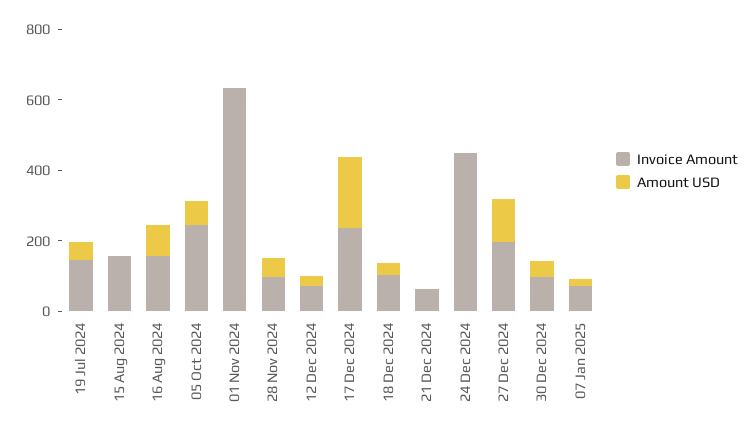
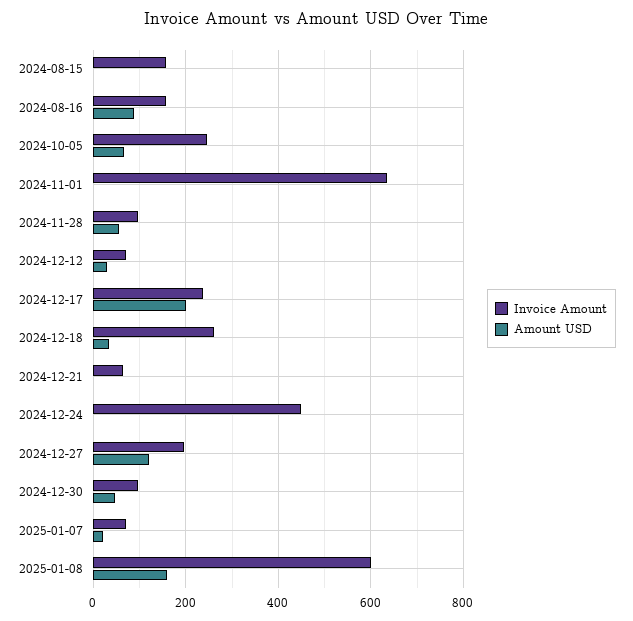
Invoice Amount, 19 Jul 2024: 150 -> none
Amount USD, 19 Jul 2024: 50 -> none
Invoice Amount, 18 Dec 2024: 100 -> 260
Invoice Amount, 2025-01-08: none -> 600
Amount USD, 2025-01-08: none -> 160

